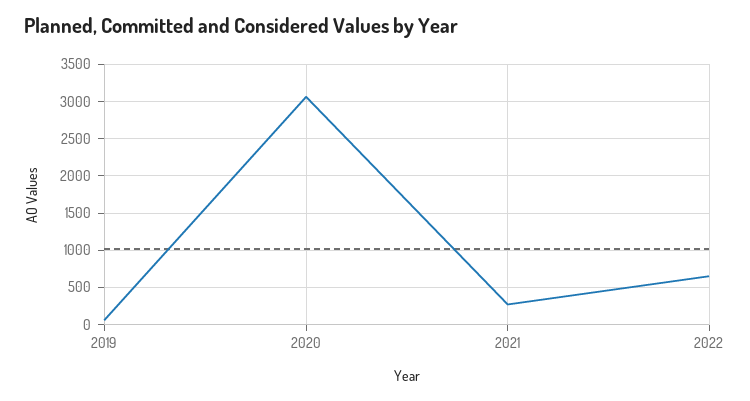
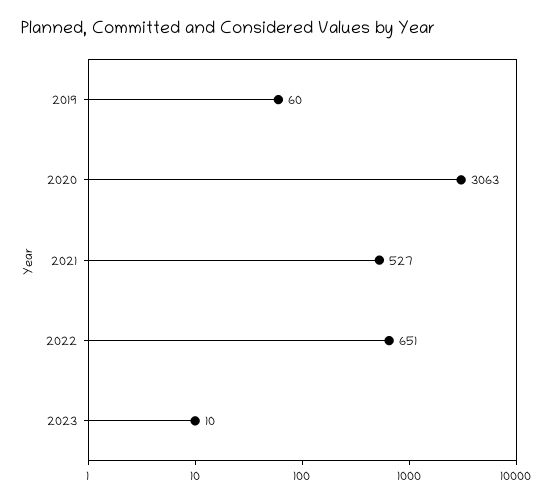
2021: 300 -> 527
2023: none -> 10

